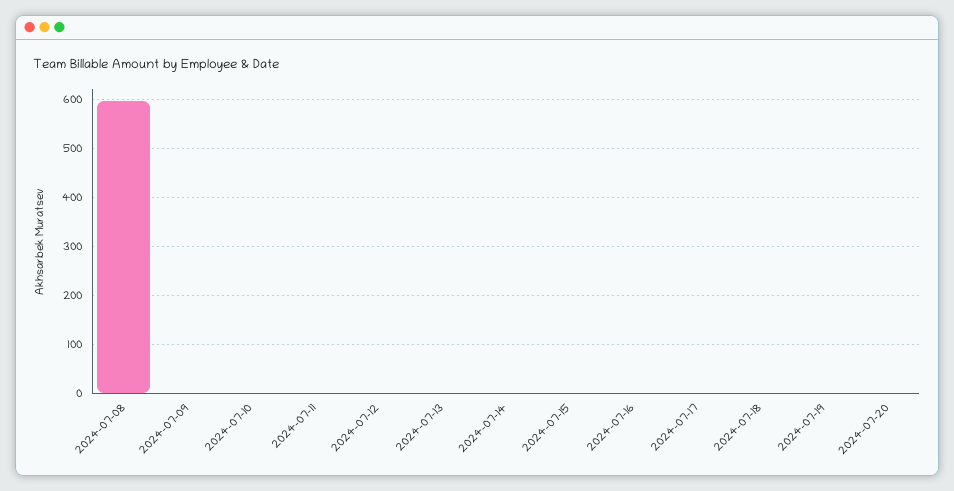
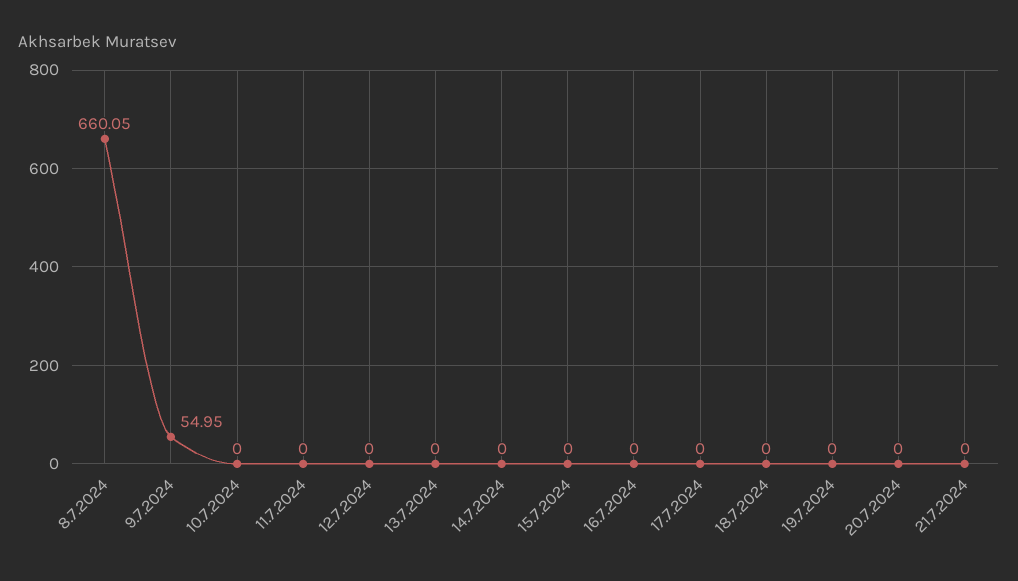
2024-07-08: 600 -> 660.05
2024-07-09: 0 -> 54.95
21.7.2024: none -> 0

